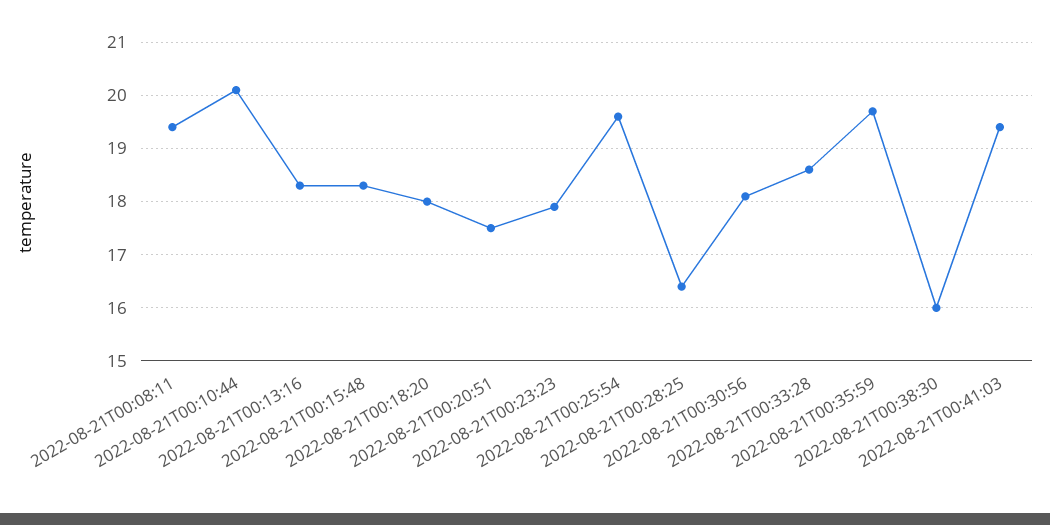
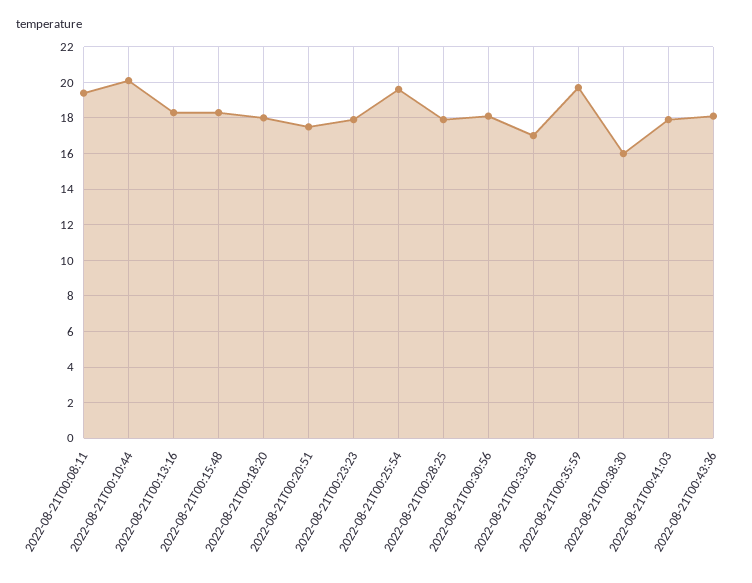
2022-08-21T00:28:25: 16.5 -> 18
2022-08-21T00:33:28: 18.5 -> 17
2022-08-21T00:41:03: 19.5 -> 18
2022-08-21T00:43:36: none -> 18

